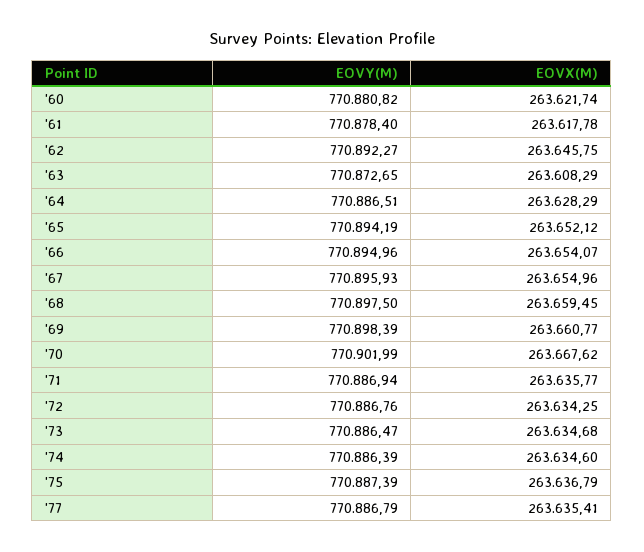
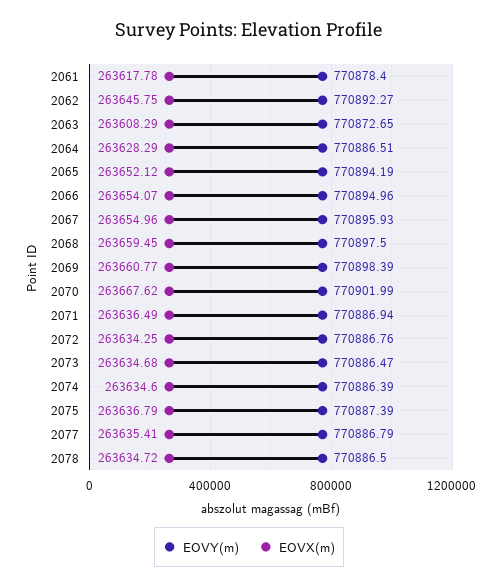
EOVY(M), '60: 770880.82 -> none
EOVX(M), '60: 263621.74 -> none
EOVX(M), '71: 263635.77 -> 263636.49
EOVY(M), 2078: none -> 770886.5
EOVX(M), 2078: none -> 263634.72

